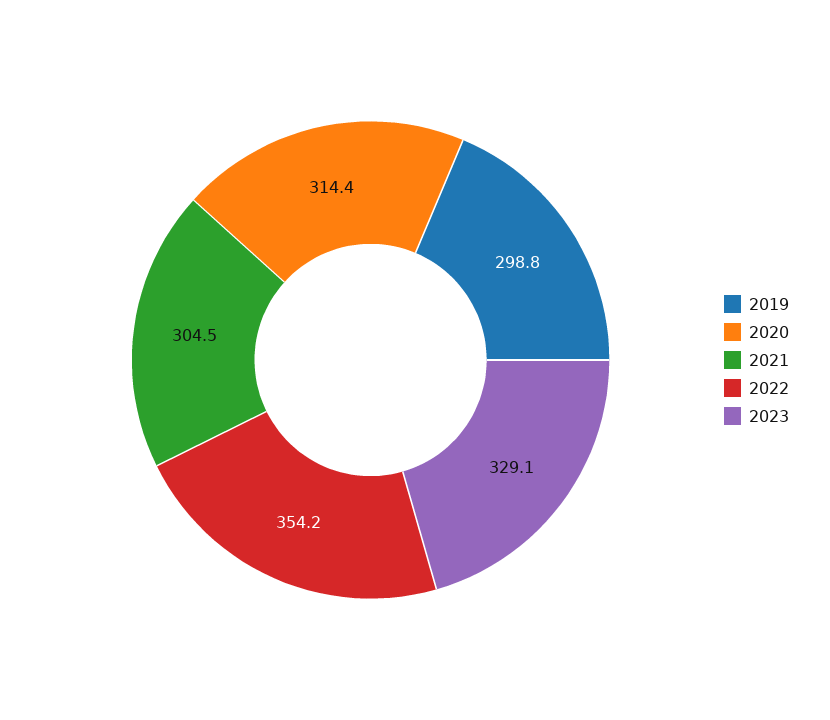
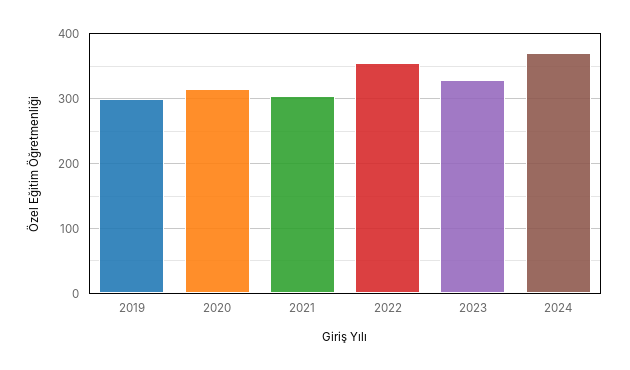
2024: none -> 370

